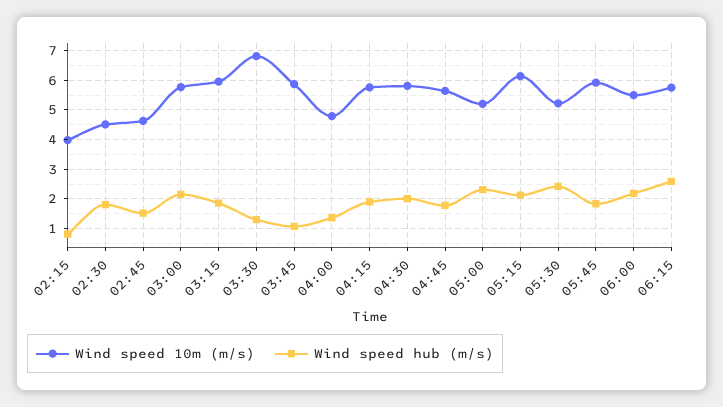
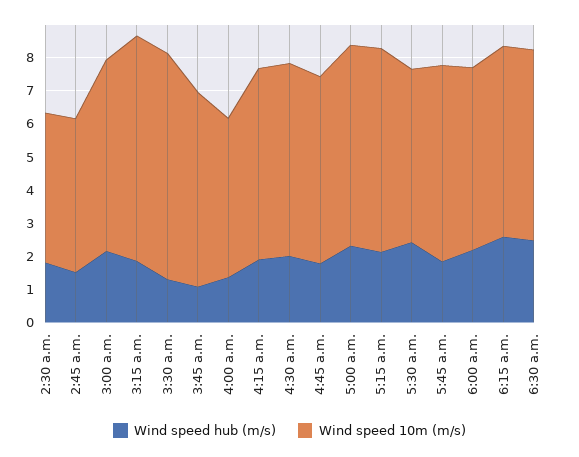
Wind speed 10m (m/s), 02:15: 4 -> none
Wind speed hub (m/s), 02:15: 0.75 -> none
Wind speed 10m (m/s), 03:15: 6 -> 6.75
Wind speed 10m (m/s), 05:00: 5.25 -> 6
Wind speed hub (m/s), 6:30 a.m.: none -> 2.5
Wind speed 10m (m/s), 6:30 a.m.: none -> 5.75

